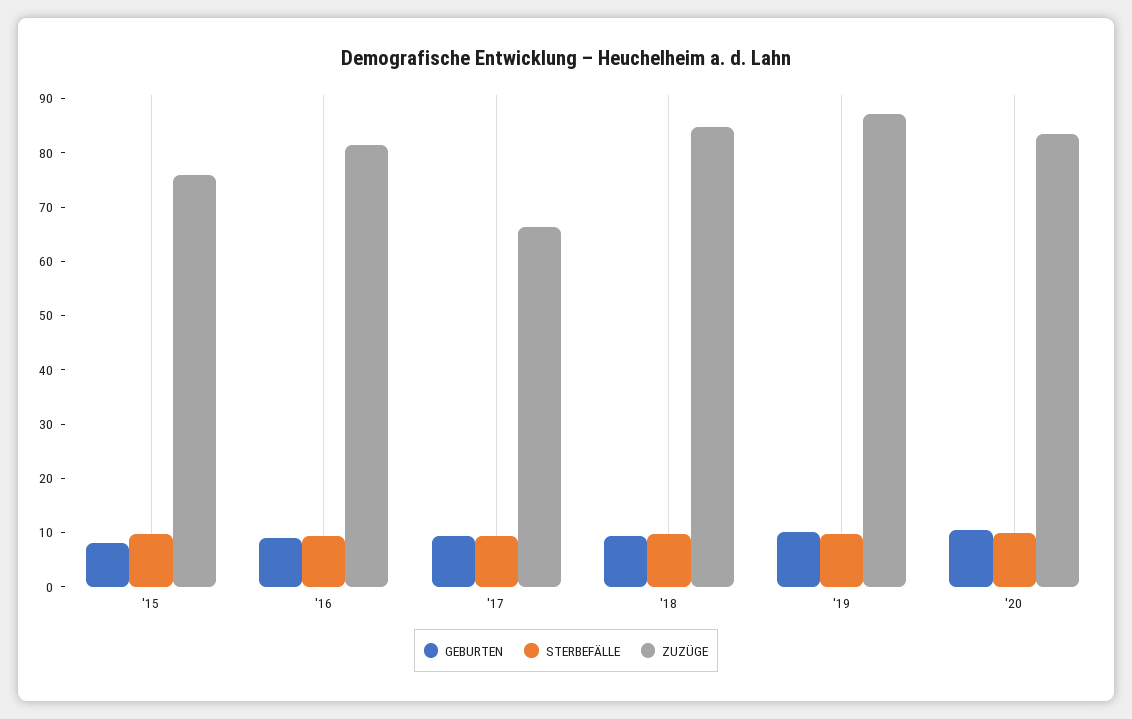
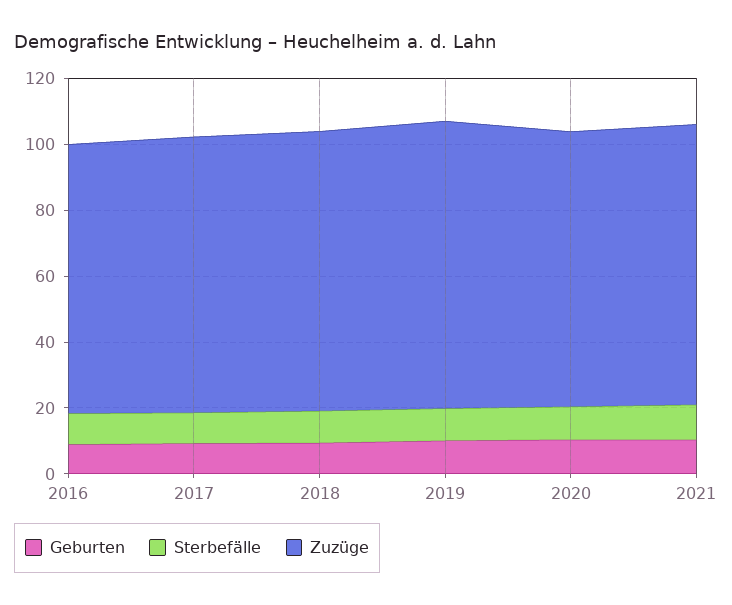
GEBURTEN, '15: 8 -> none
STERBEFÄLLE, '15: 10 -> none
ZUZÜGE, '15: 76 -> none
ZUZÜGE, '17: 66 -> 85
GEBURTEN, 2021: none -> 10
STERBEFÄLLE, 2021: none -> 10
ZUZÜGE, 2021: none -> 85

